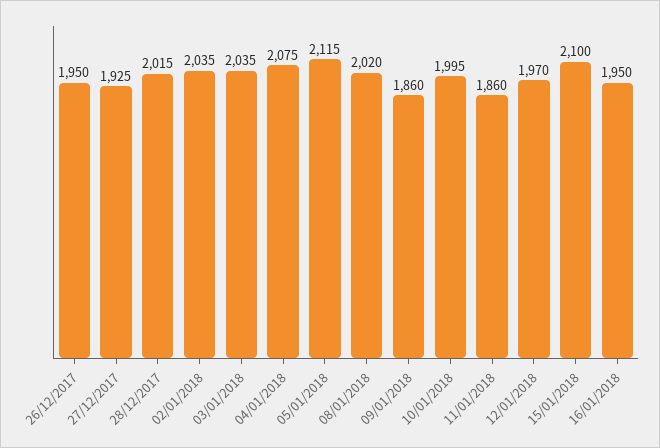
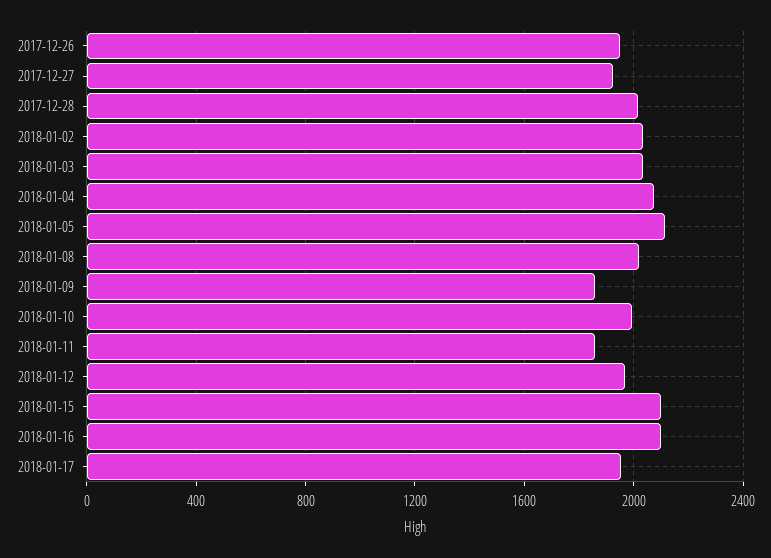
16/01/2018: 1950 -> 2100
2018-01-17: none -> 1950

